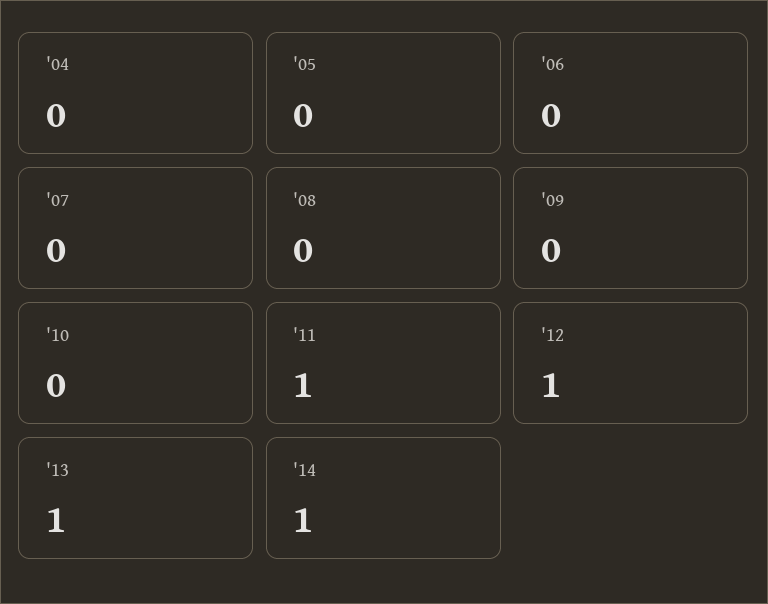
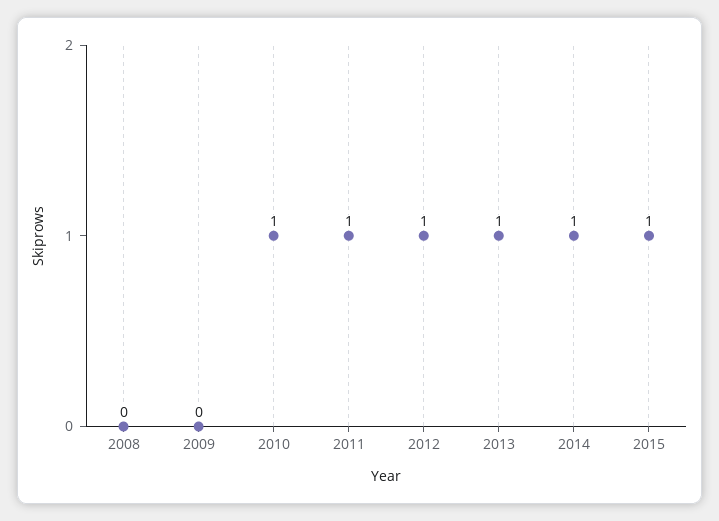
'04: 0 -> none
'05: 0 -> none
'06: 0 -> none
'07: 0 -> none
'10: 0 -> 1
2015: none -> 1

